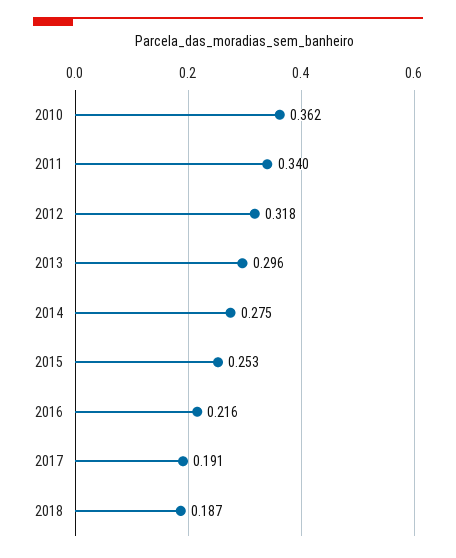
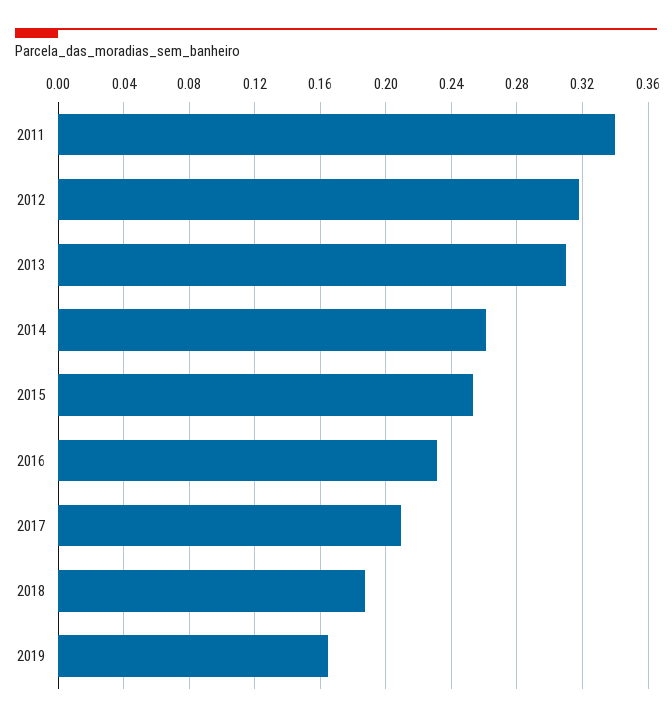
2010: 0.362 -> none
2013: 0.296 -> 0.31
2014: 0.275 -> 0.26
2016: 0.216 -> 0.23
2017: 0.191 -> 0.21
2019: none -> 0.165

